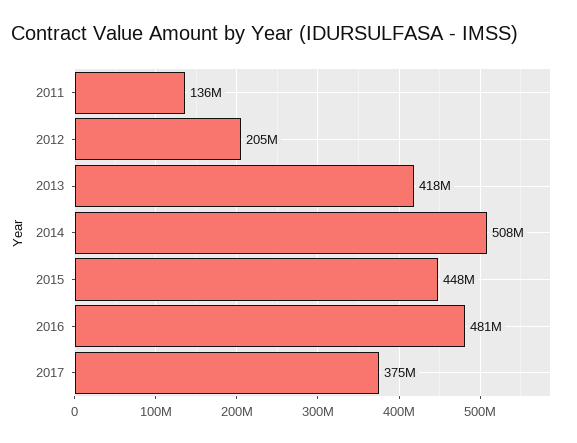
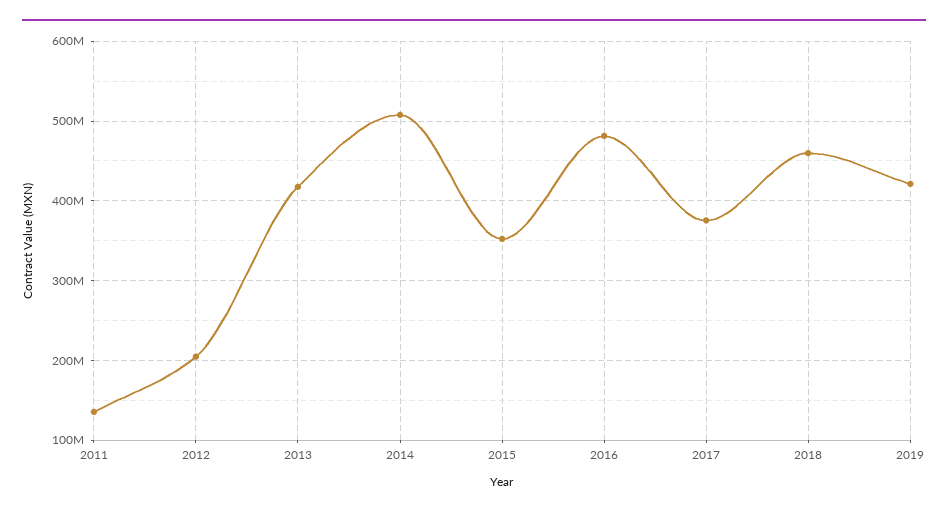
2015: 448000000 -> 350000000
2018: none -> 460000000
2019: none -> 420000000

